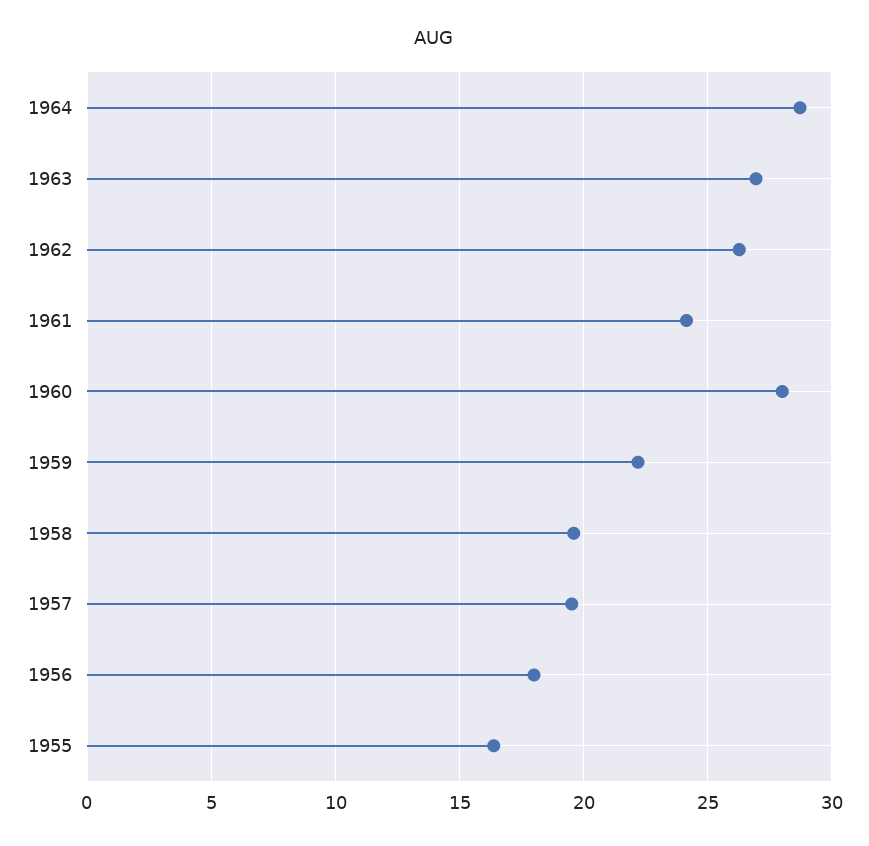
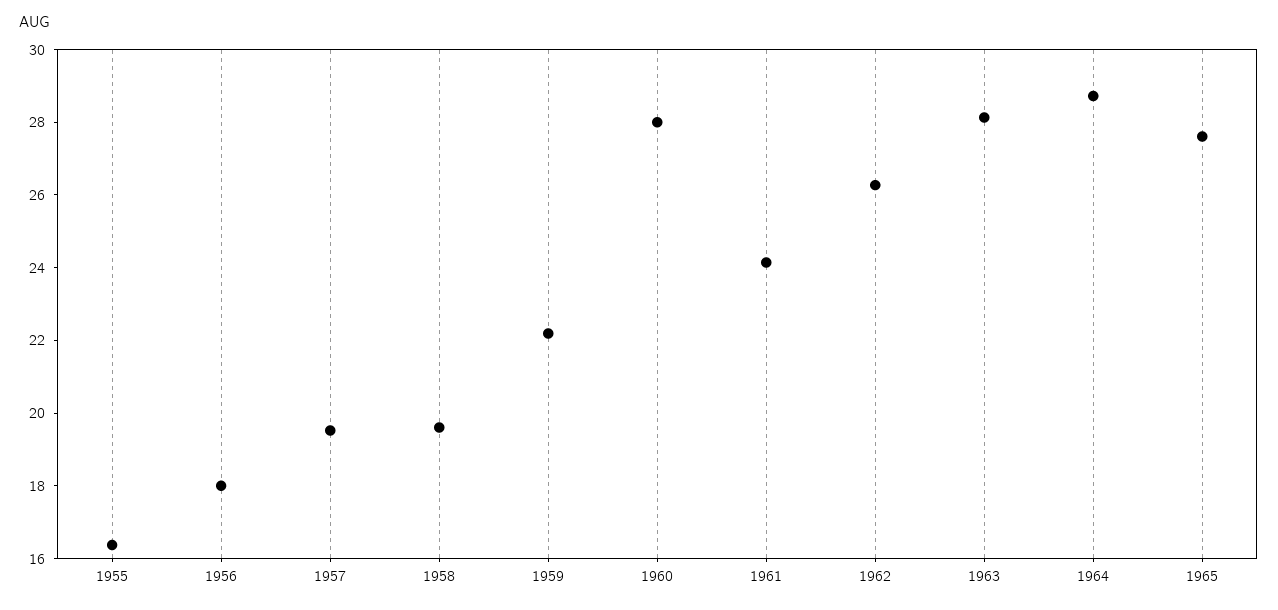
1963: 27 -> 28
1965: none -> 27.5

